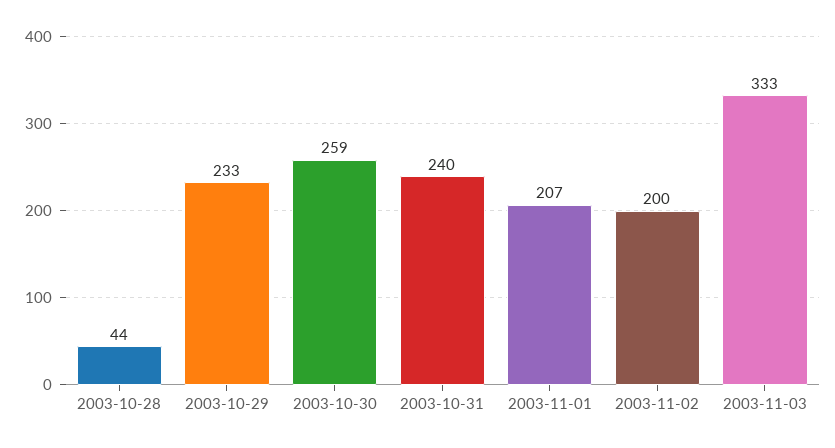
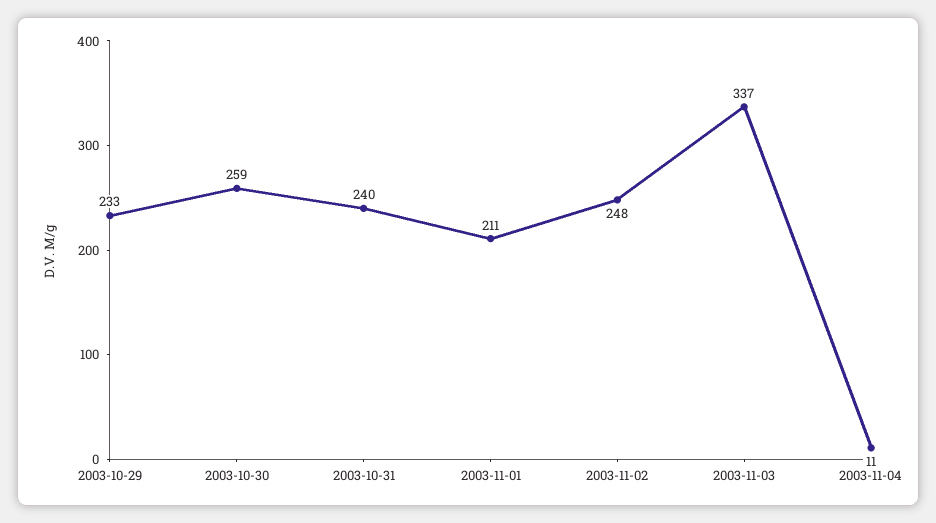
2003-10-28: 44 -> none
2003-11-01: 207 -> 211
2003-11-02: 200 -> 248
2003-11-03: 333 -> 337
2003-11-04: none -> 11

